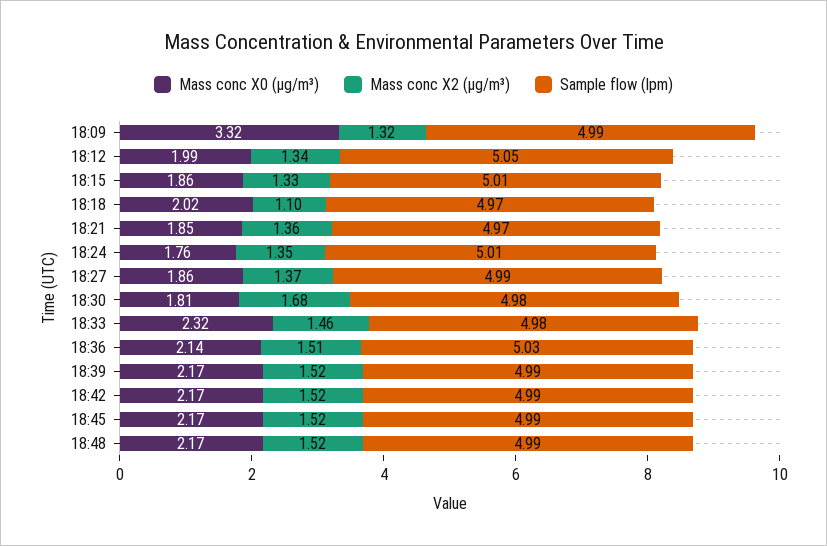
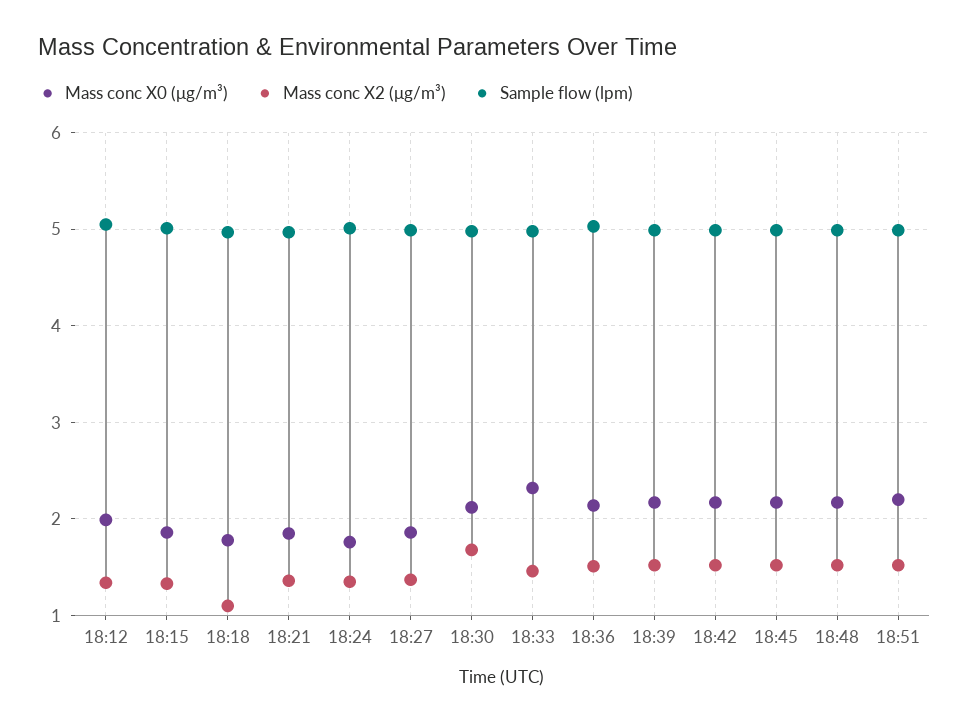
Mass conc X0 (μg/m³), 18:09: 3.32 -> none
Mass conc X2 (μg/m³), 18:09: 1.32 -> none
Sample flow (lpm), 18:09: 4.99 -> none
Mass conc X0 (μg/m³), 18:18: 2.02 -> 1.8
Mass conc X0 (μg/m³), 18:30: 1.81 -> 2.1
Mass conc X0 (μg/m³), 18:51: none -> 2.2
Mass conc X2 (μg/m³), 18:51: none -> 1.5
Sample flow (lpm), 18:51: none -> 5

